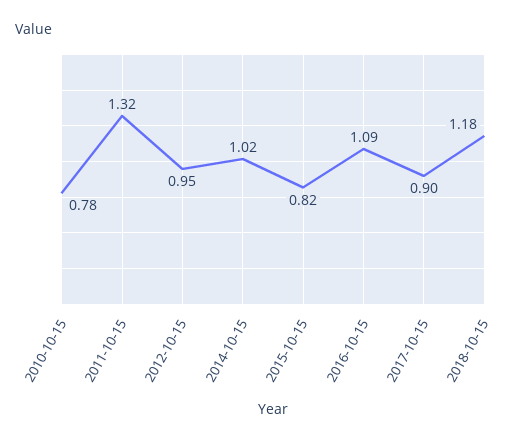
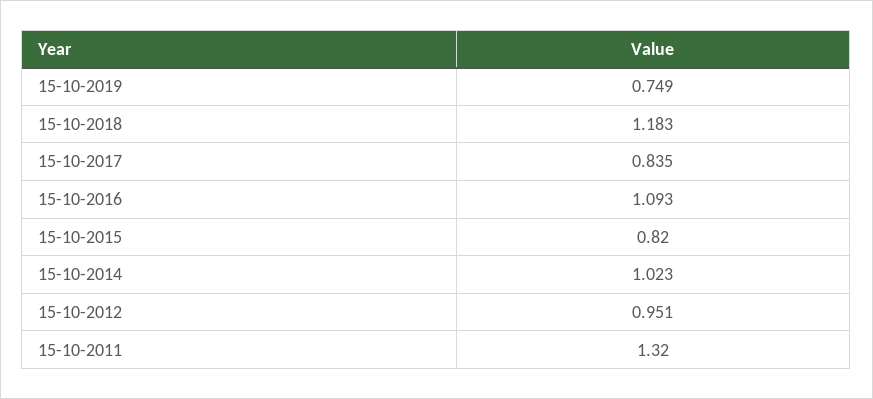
2010-10-15: 0.78 -> none
2017-10-15: 0.9 -> 0.835
15-10-2019: none -> 0.749

